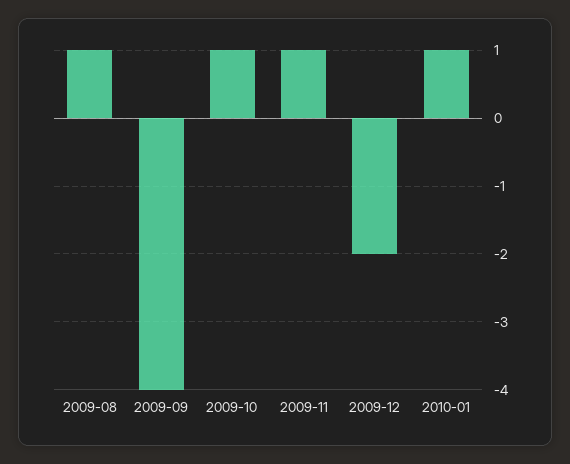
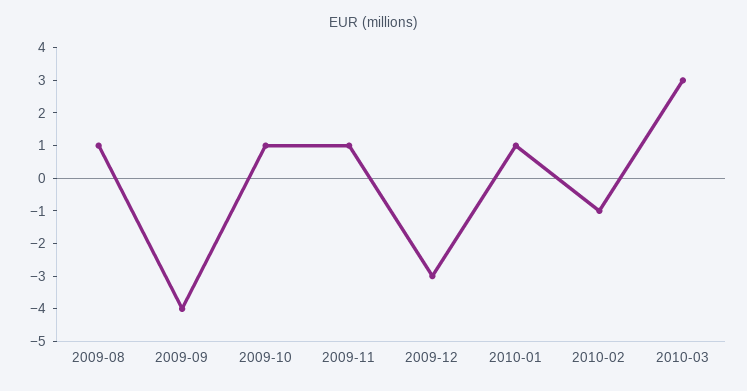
2009-12: -2 -> -3
2010-02: none -> -1
2010-03: none -> 3

